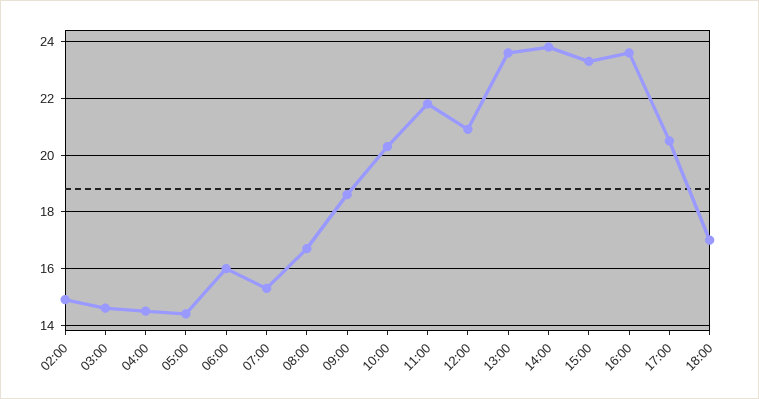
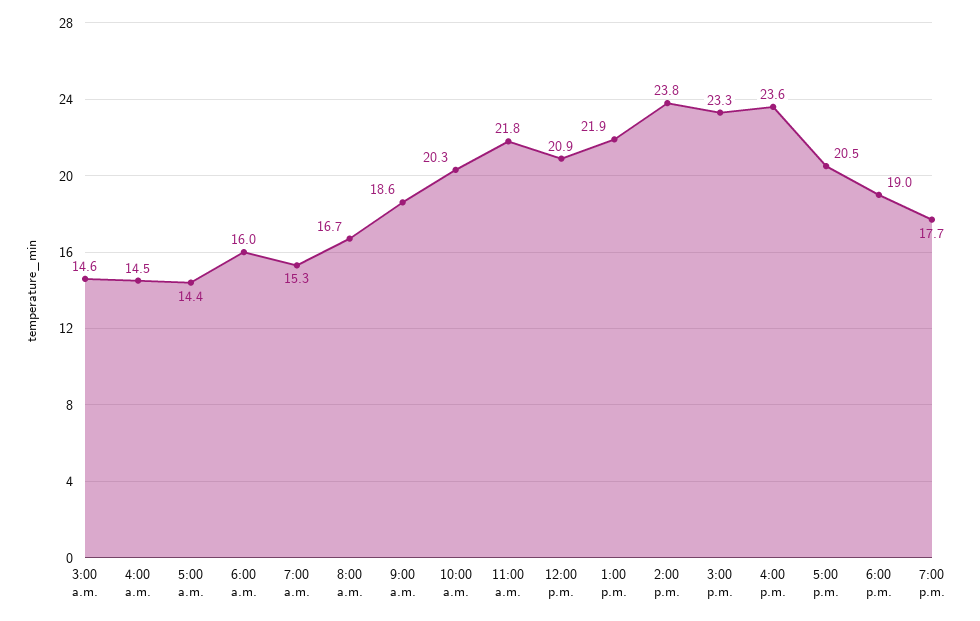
02:00: 15 -> none
13:00: 23.5 -> 21.9
18:00: 17 -> 19
7:00 p.m.: none -> 17.7

